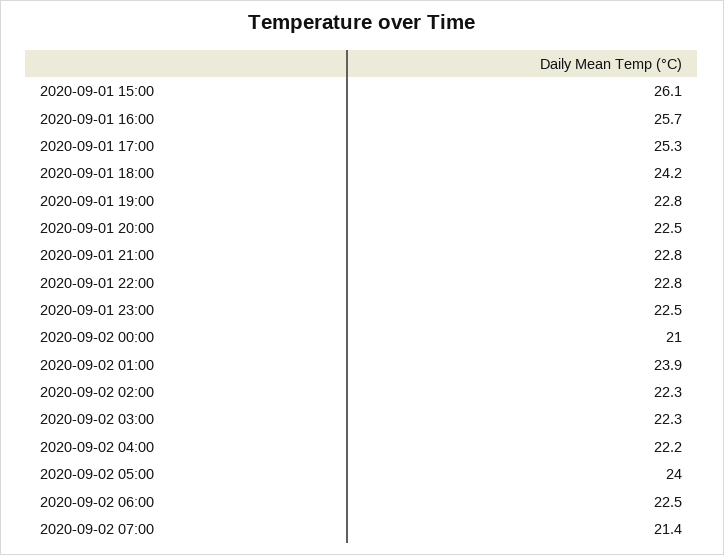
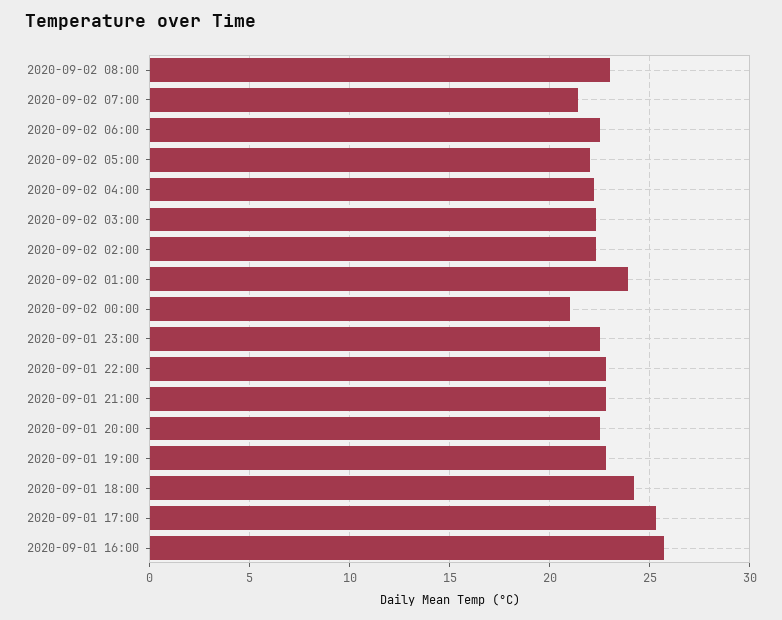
2020-09-01 15:00: 26.1 -> none
2020-09-02 05:00: 24 -> 22
2020-09-02 08:00: none -> 23

